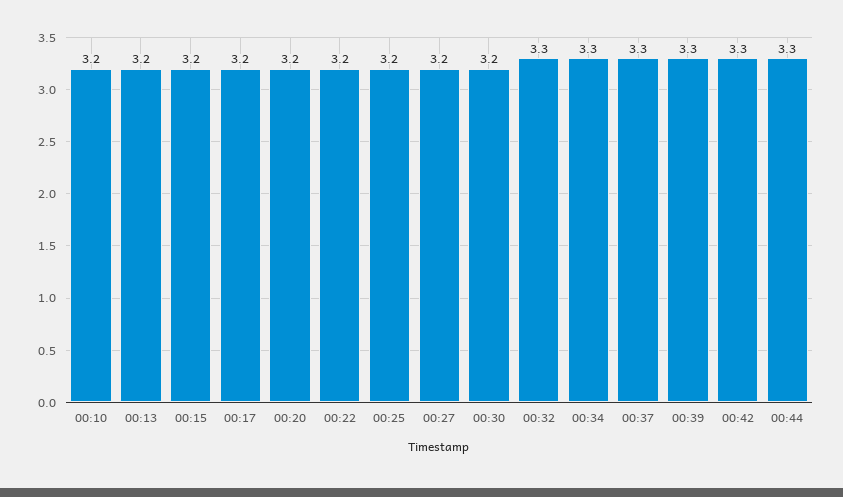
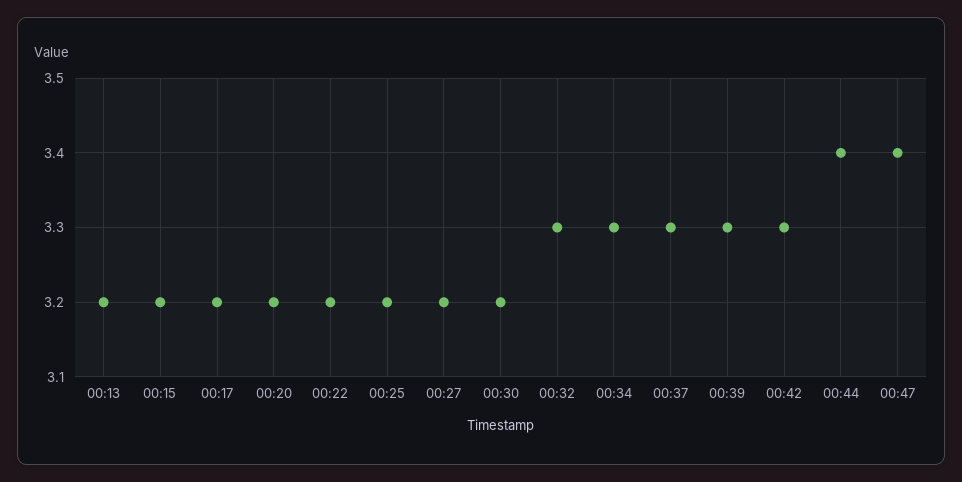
00:10: 3.2 -> none
00:44: 3.3 -> 3.4
00:47: none -> 3.4

